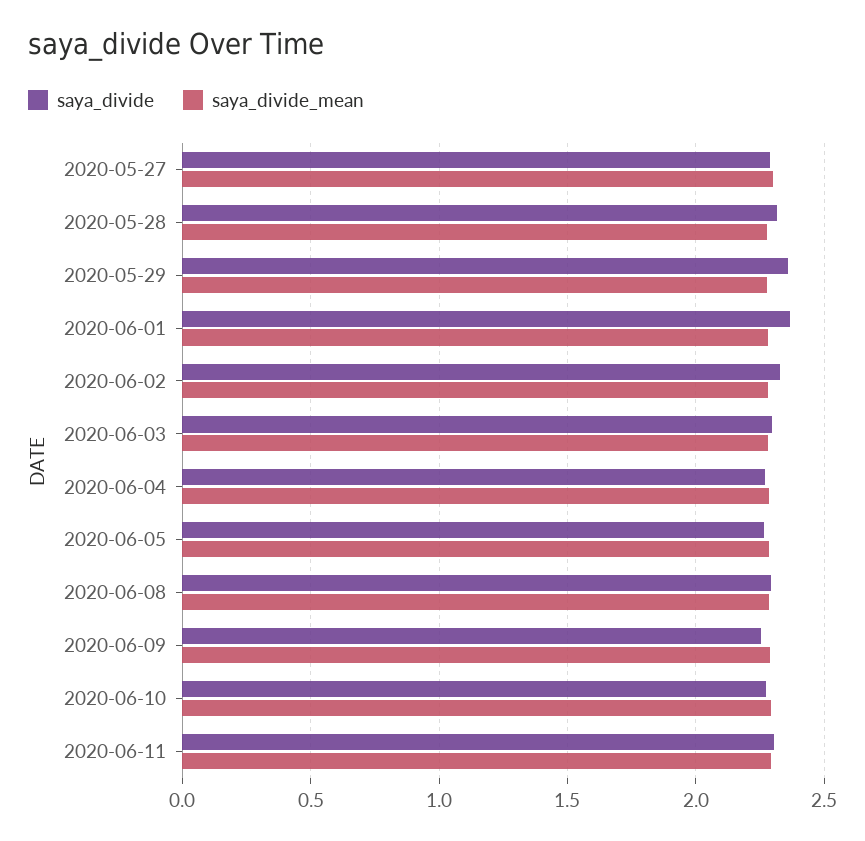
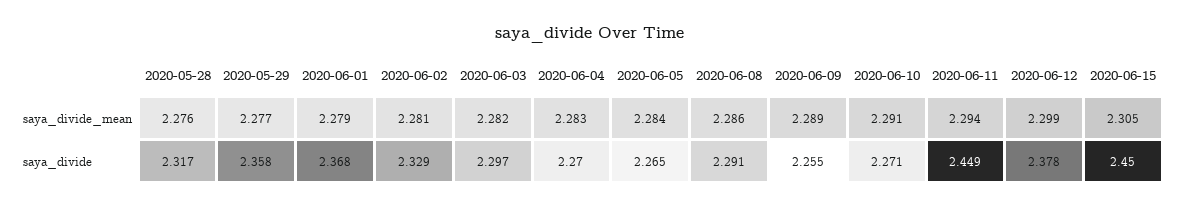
saya_divide, 2020-05-27: 2.3 -> none
saya_divide_mean, 2020-05-27: 2.3 -> none
saya_divide, 2020-06-11: 2.3 -> 2.449
saya_divide_mean, 2020-06-12: none -> 2.299
saya_divide_mean, 2020-06-15: none -> 2.305
saya_divide, 2020-06-12: none -> 2.378
saya_divide, 2020-06-15: none -> 2.45

